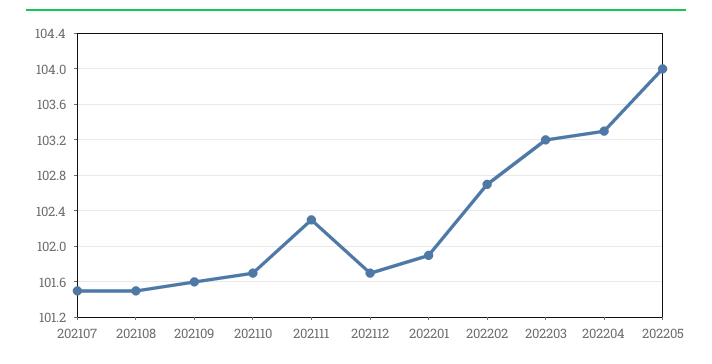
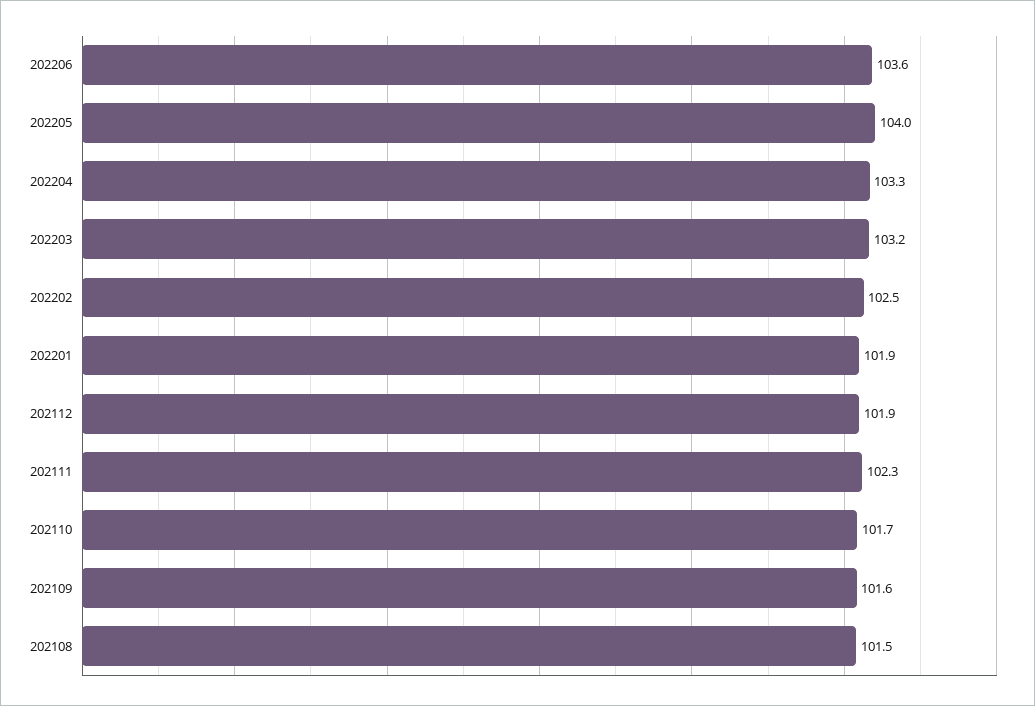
202107: 101.5 -> none
202112: 101.7 -> 101.9
202202: 102.7 -> 102.5
202206: none -> 103.6

